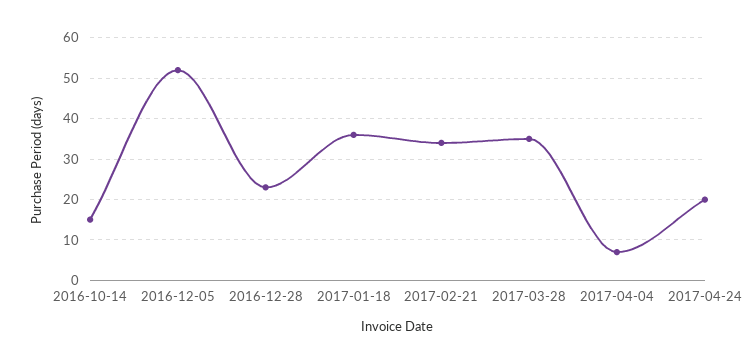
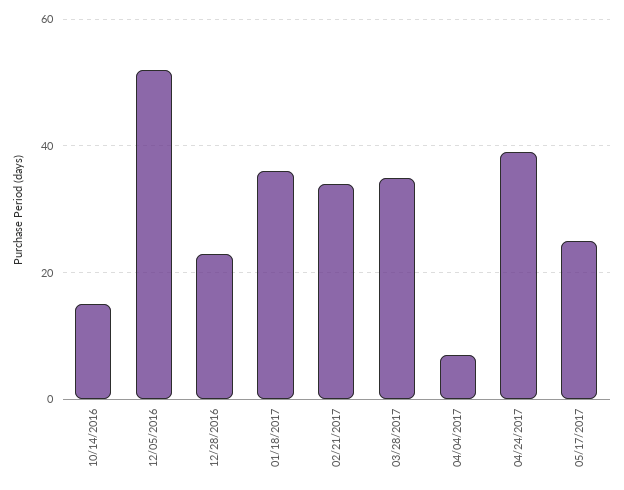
2017-04-24: 20 -> 40
05/17/2017: none -> 25

